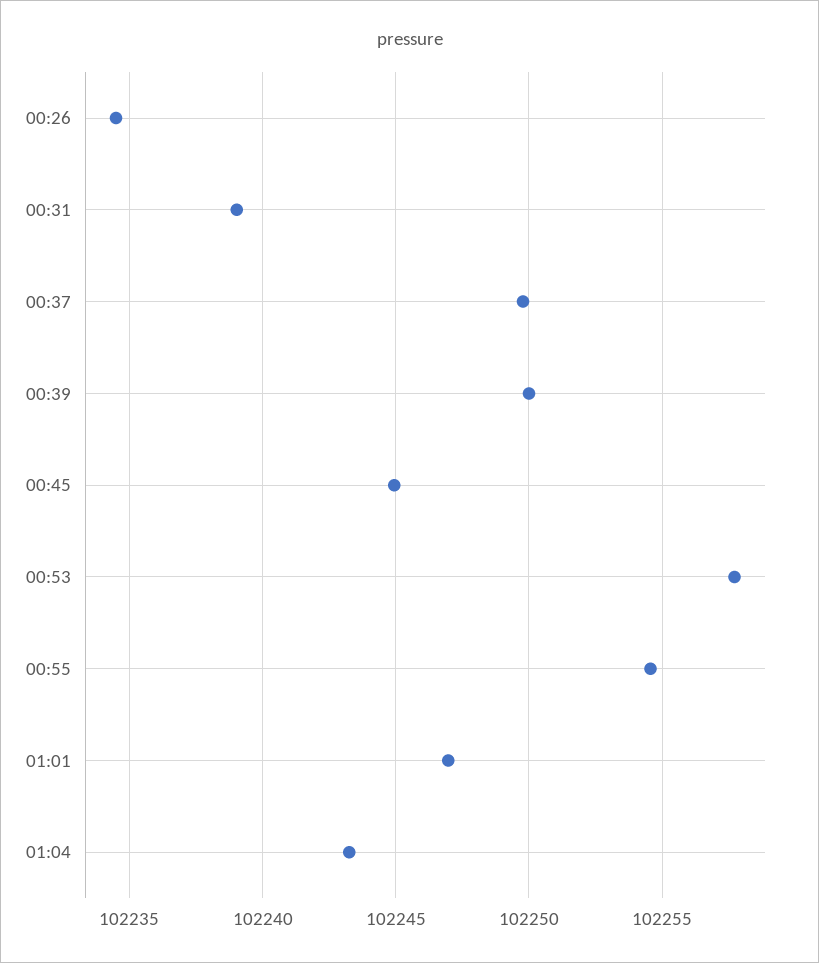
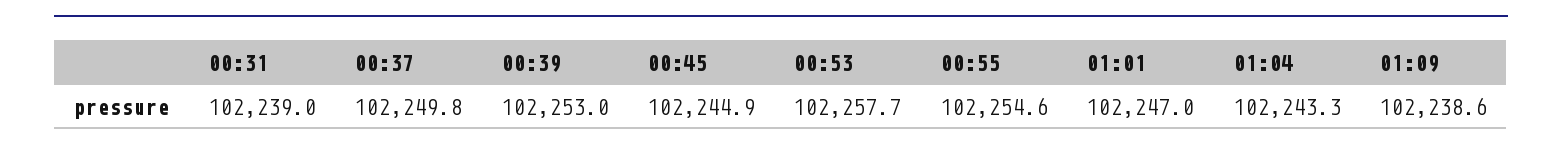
00:26: 102234.5 -> none
00:39: 102250 -> 102253
01:09: none -> 102238.6

